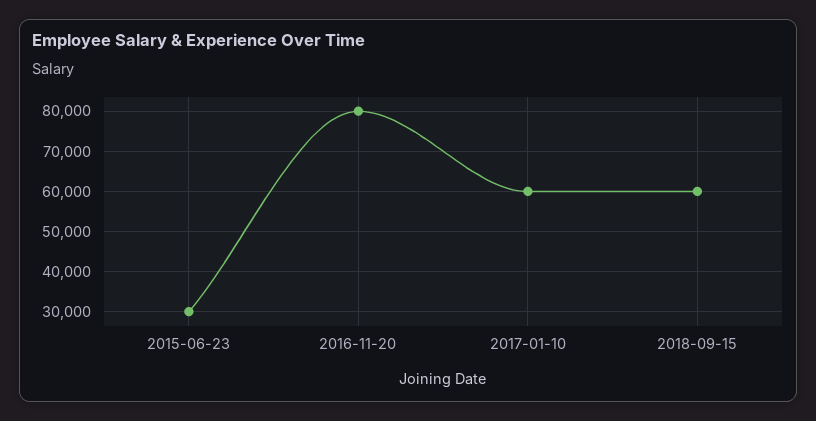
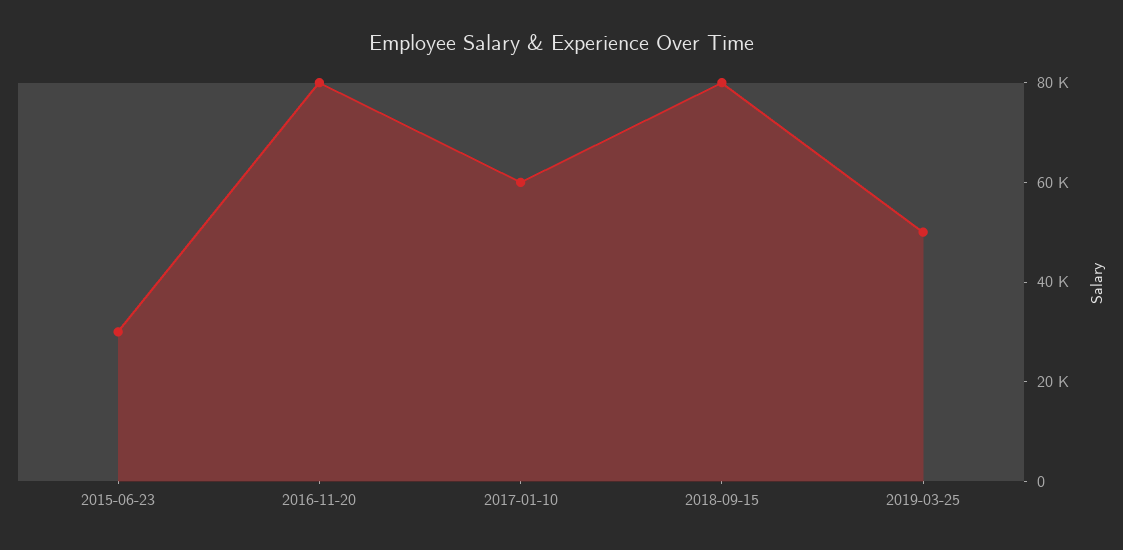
2018-09-15: 60000 -> 80000
2019-03-25: none -> 50000

